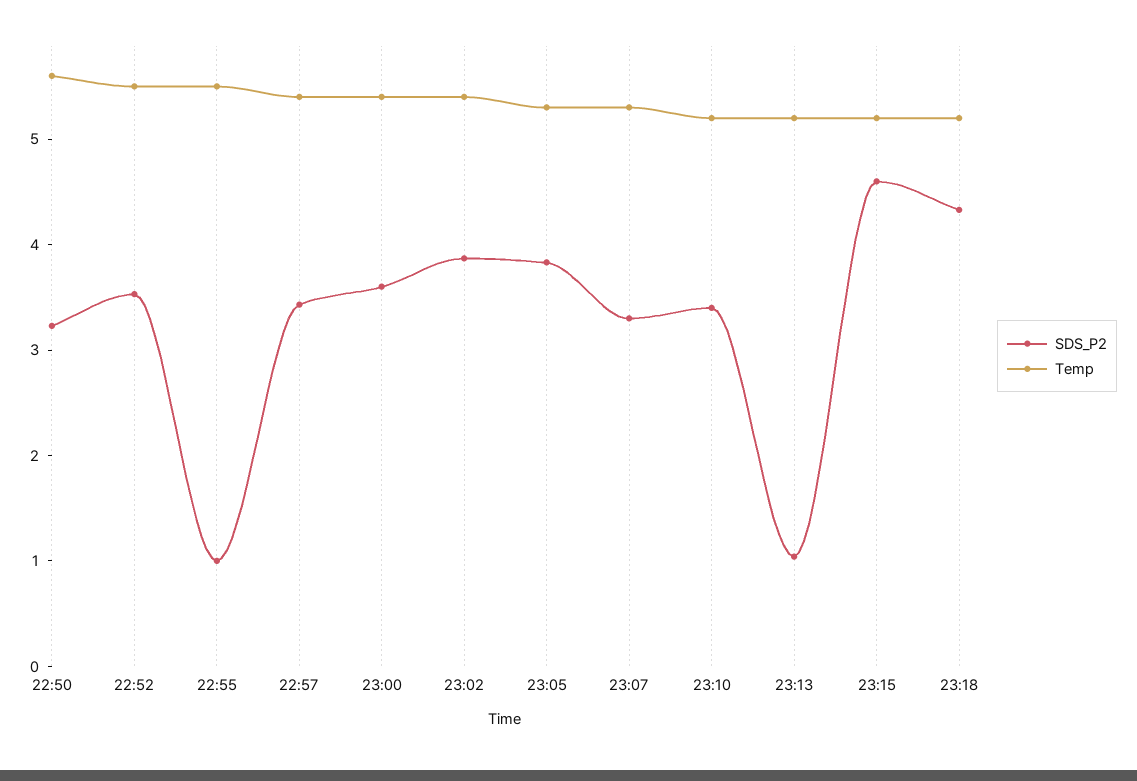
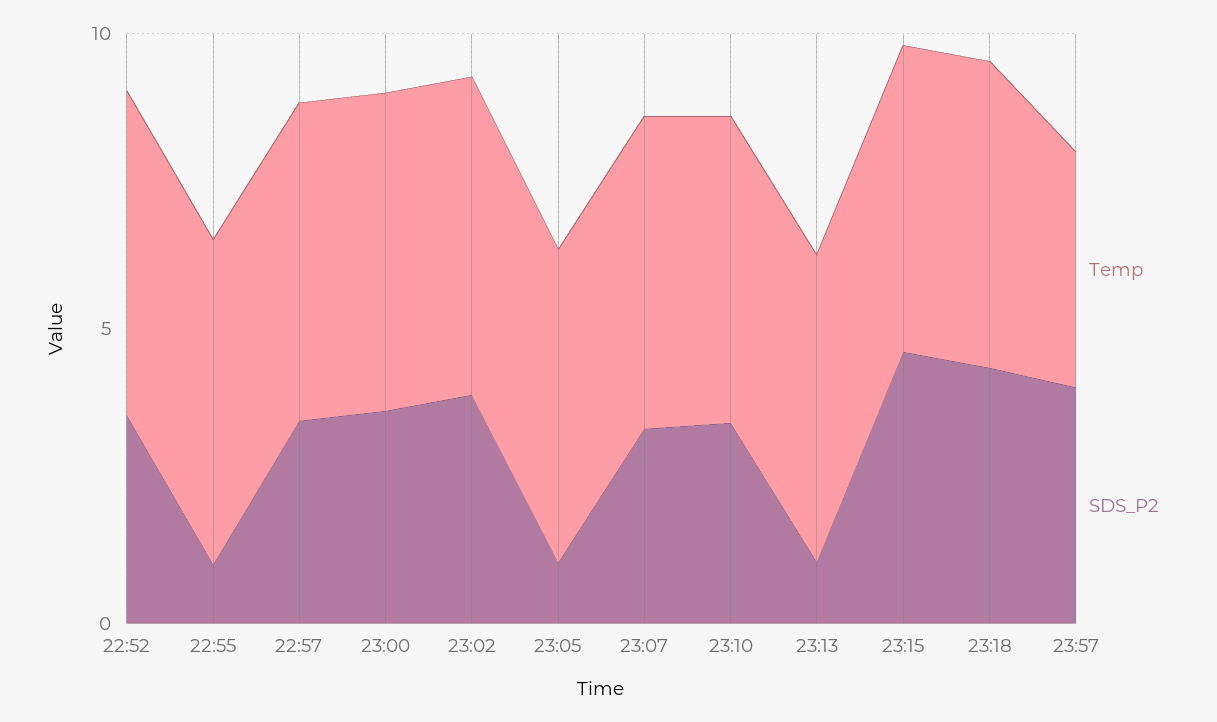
SDS_P2, 22:50: 3.2 -> none
Temp, 22:50: 5.6 -> none
SDS_P2, 23:05: 3.8 -> 1
Temp, 23:57: none -> 4
SDS_P2, 23:57: none -> 4

